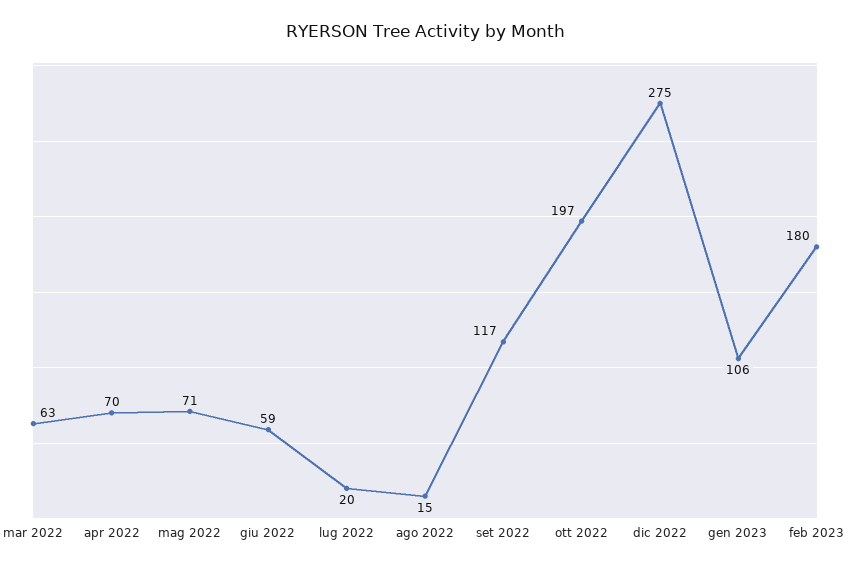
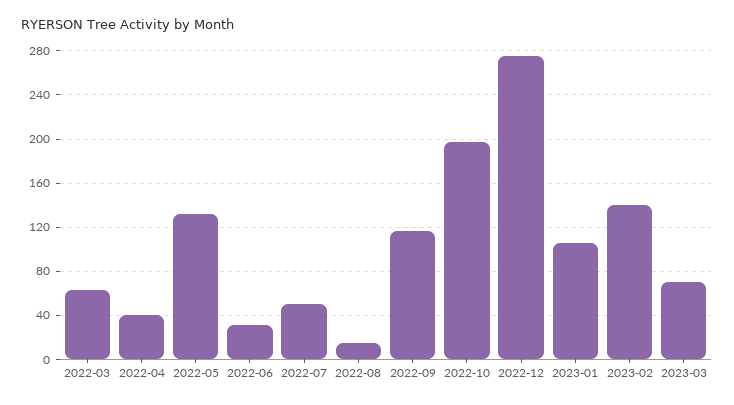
apr 2022: 70 -> 40
mag 2022: 71 -> 130
giu 2022: 59 -> 30
lug 2022: 20 -> 50
feb 2023: 180 -> 140
2023-03: none -> 70

